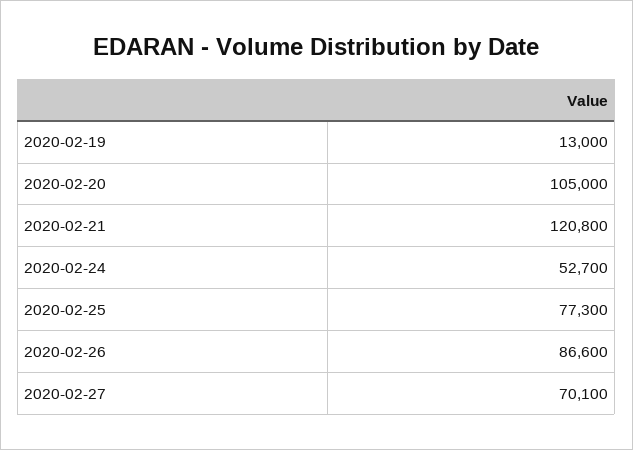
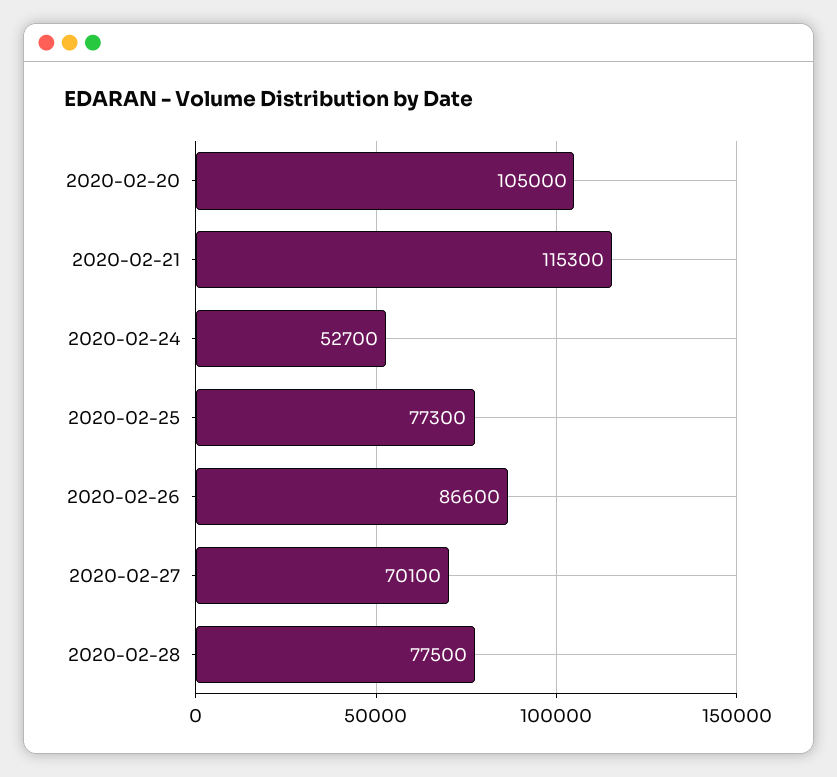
2020-02-19: 13000 -> none
2020-02-21: 120800 -> 115300
2020-02-28: none -> 77500

